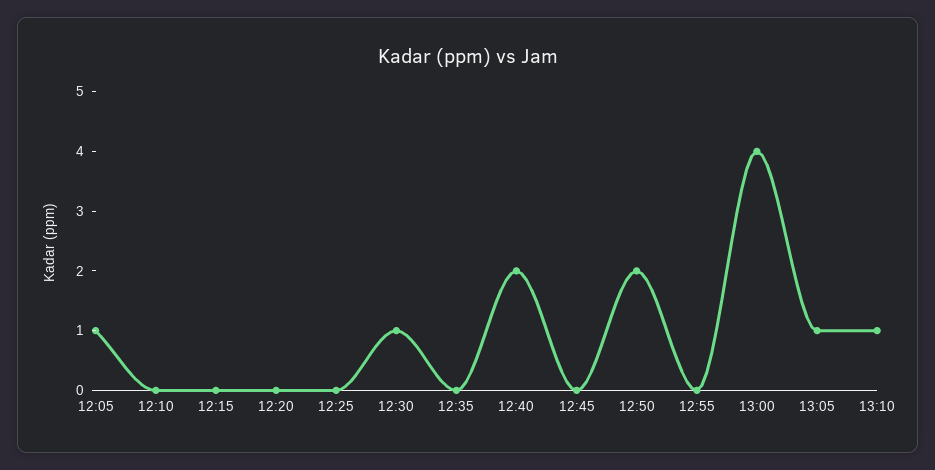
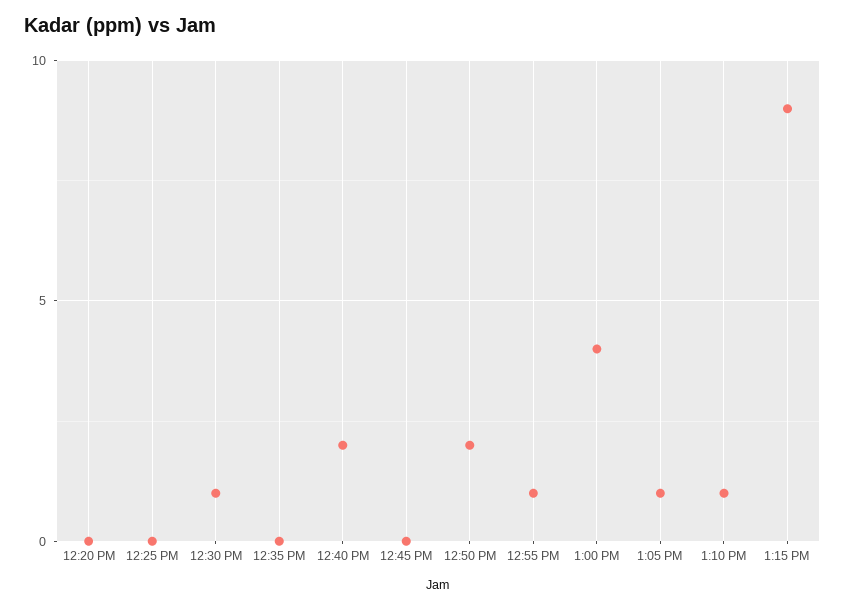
12:05: 1 -> none
12:10: 0 -> none
12:15: 0 -> none
12:55: 0 -> 1
1:15 PM: none -> 9

